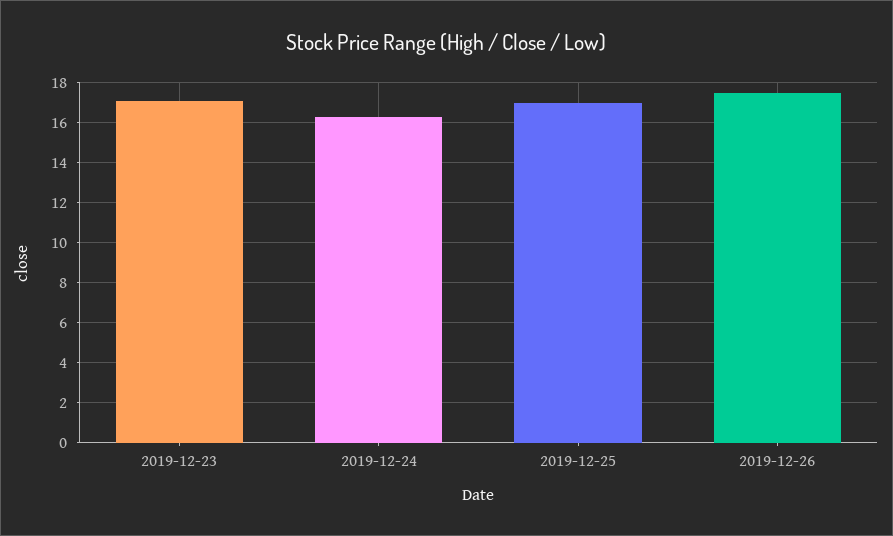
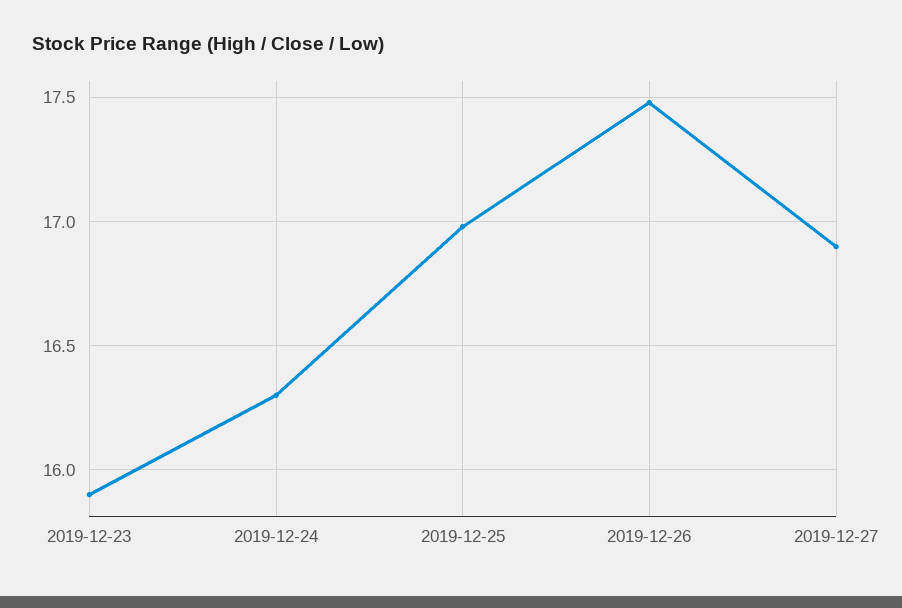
2019-12-23: 17 -> 15.9
2019-12-27: none -> 16.9

